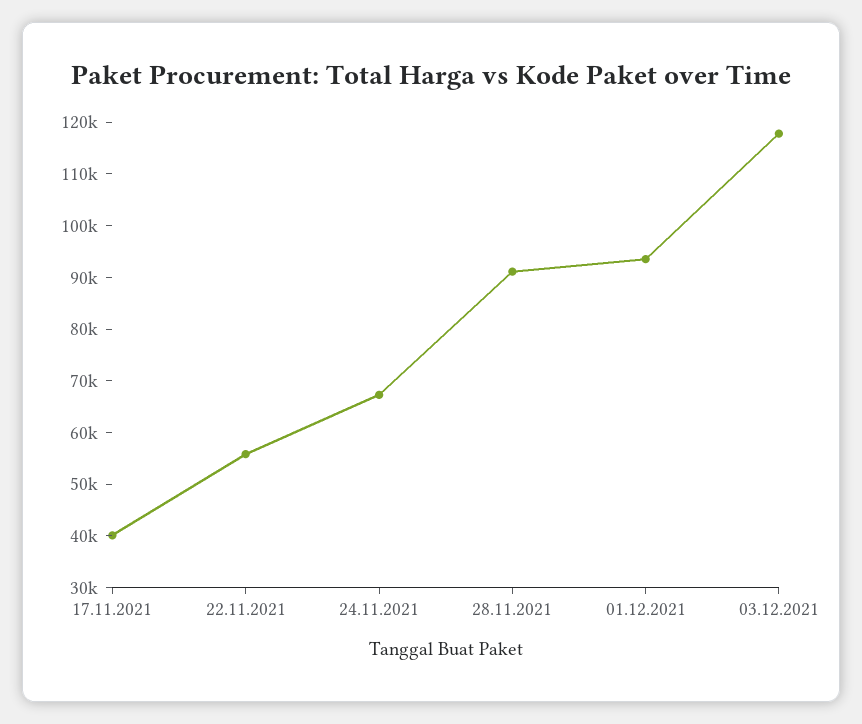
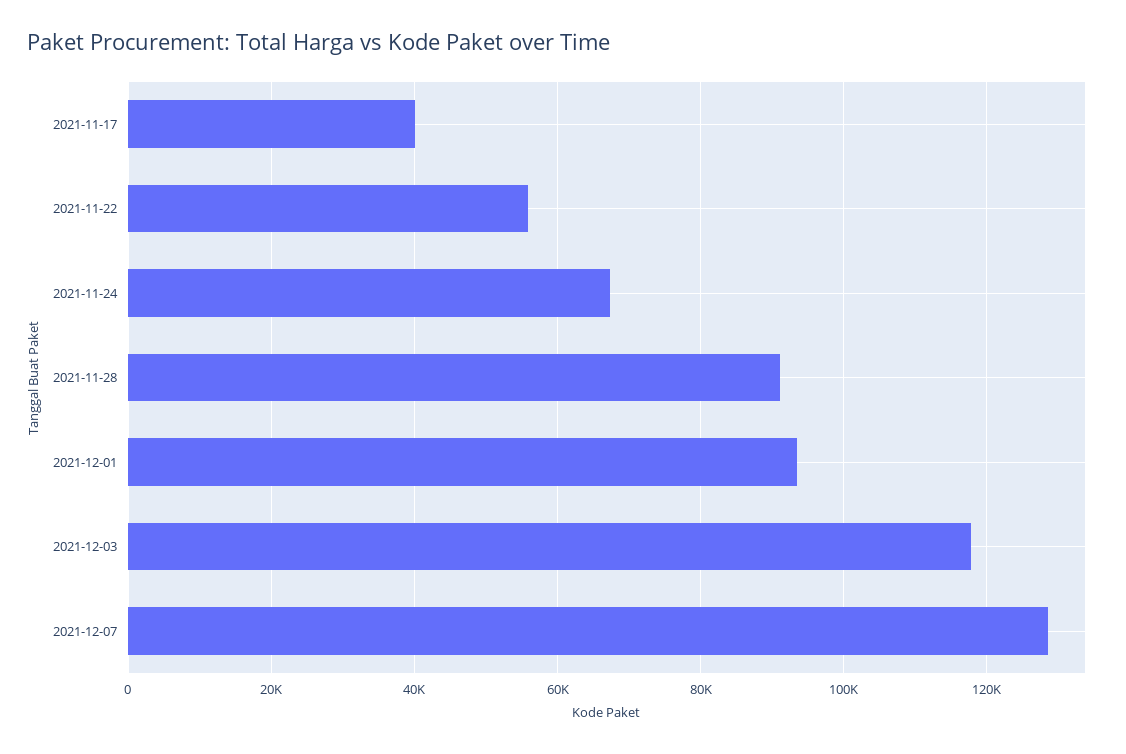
2021-12-07: none -> 128000

